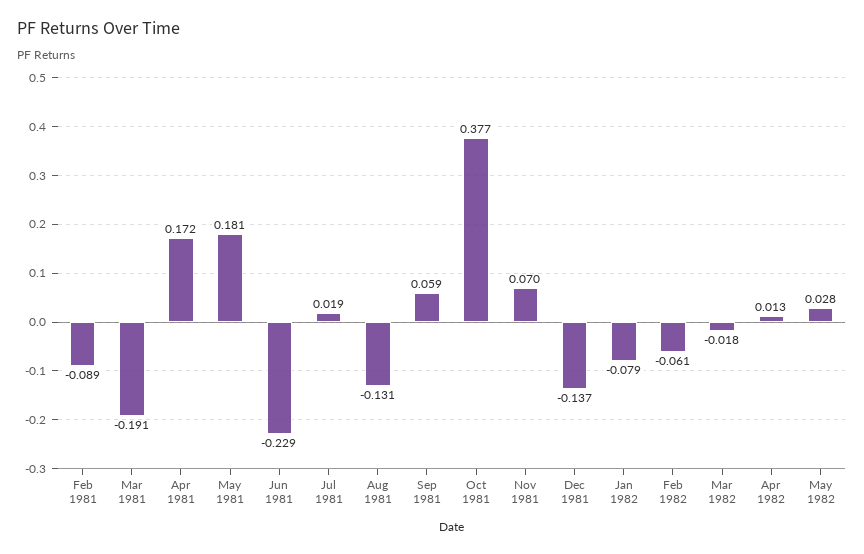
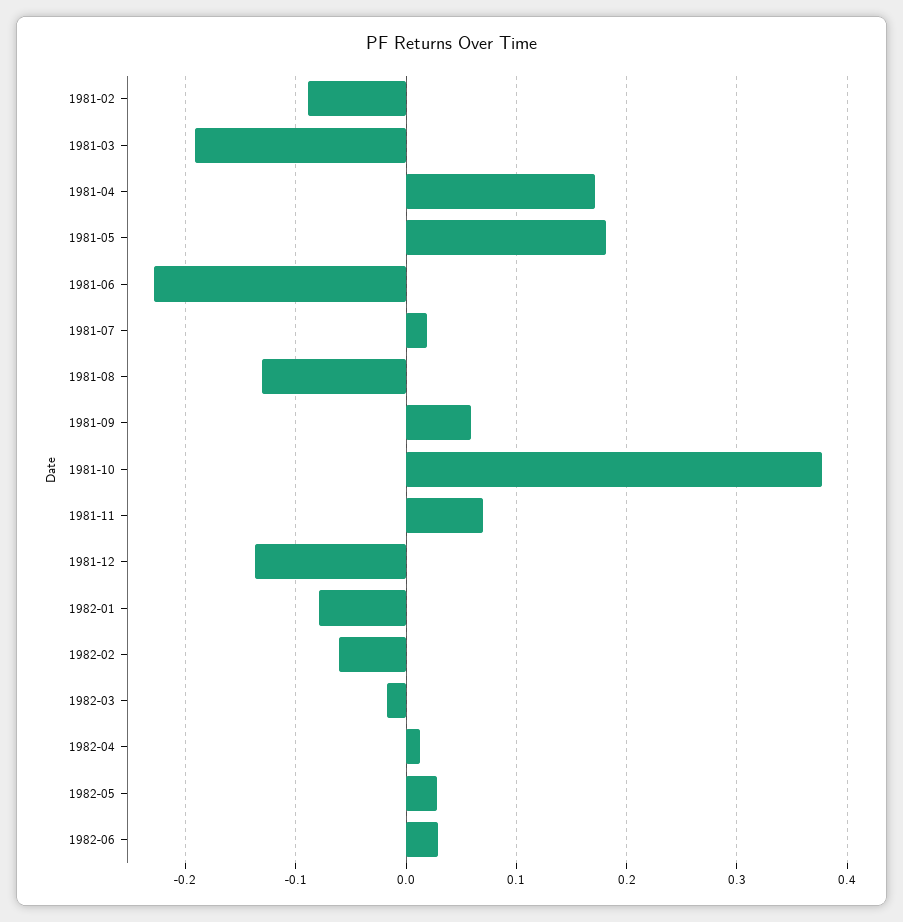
1982-06: none -> 0.03

